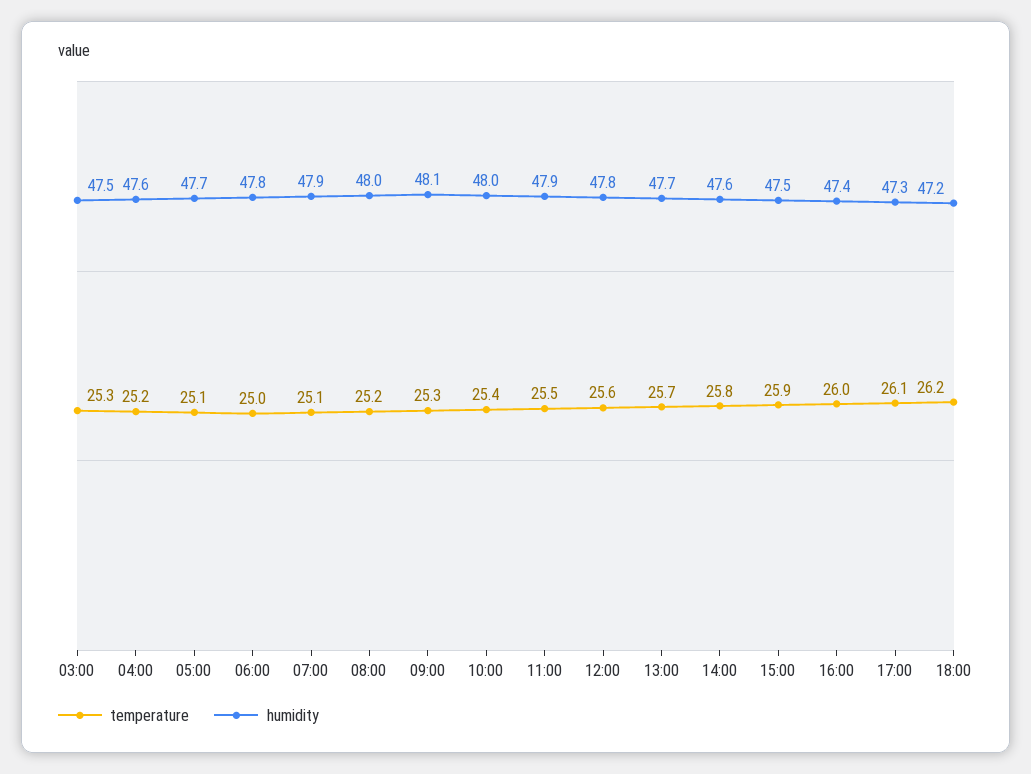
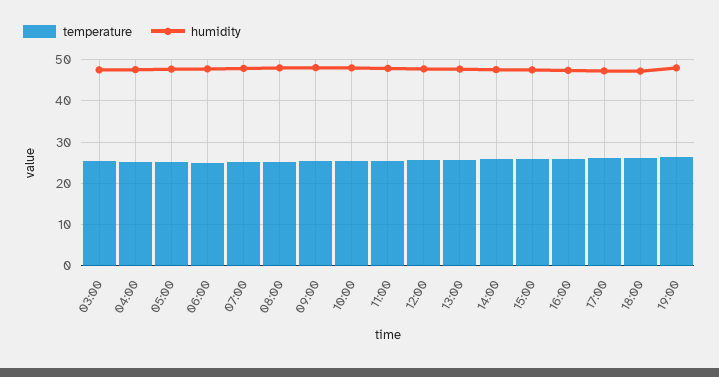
temperature, 19:00: none -> 26
humidity, 19:00: none -> 48

